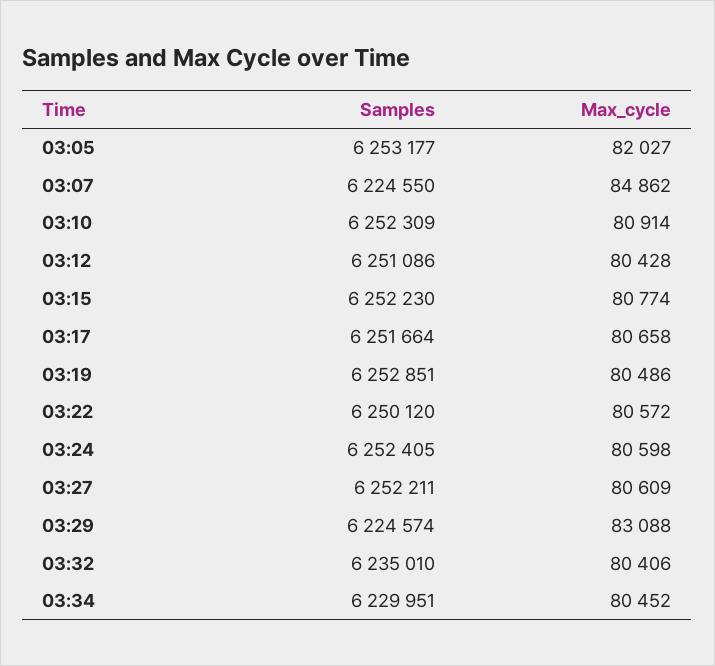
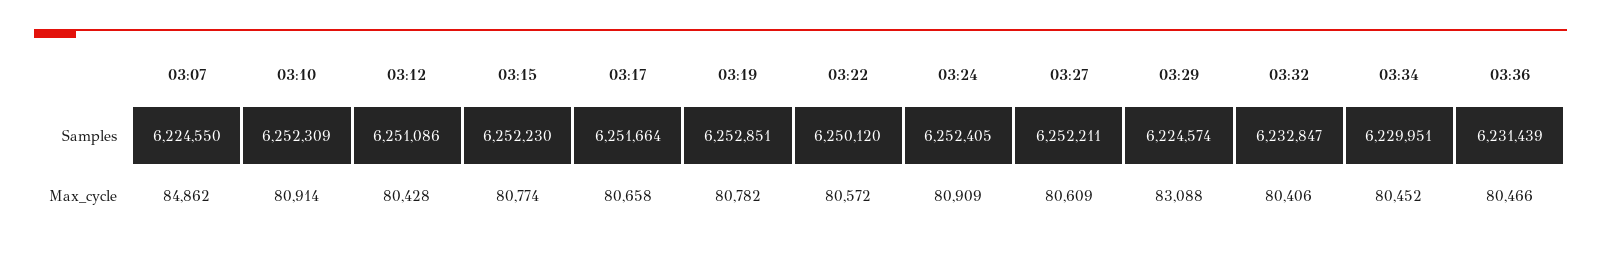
Samples, 03:05: 6253177 -> none
Max_cycle, 03:05: 82027 -> none
Max_cycle, 03:19: 80486 -> 80782
Max_cycle, 03:24: 80598 -> 80909
Samples, 03:32: 6235010 -> 6232847
Samples, 03:36: none -> 6231439
Max_cycle, 03:36: none -> 80466

